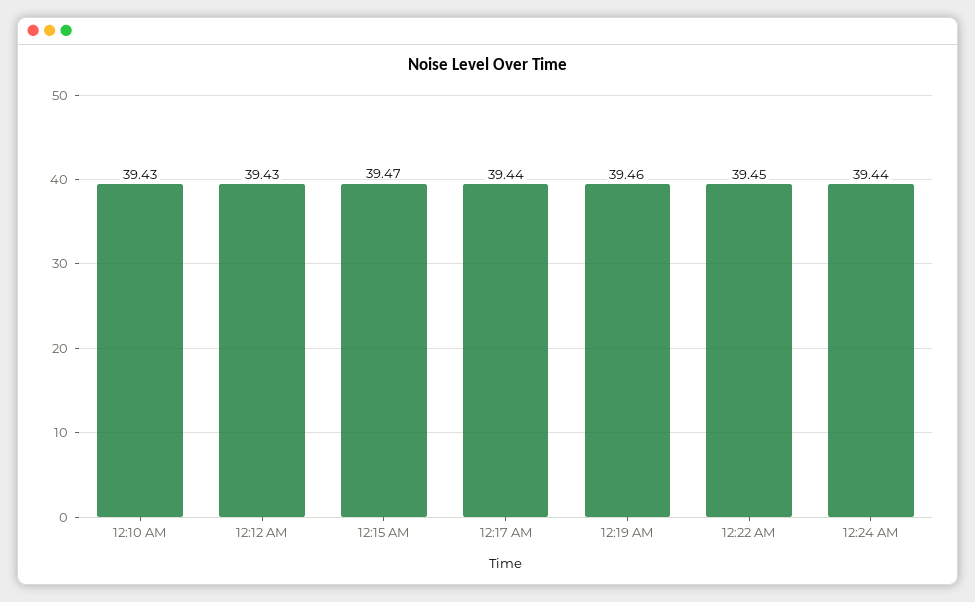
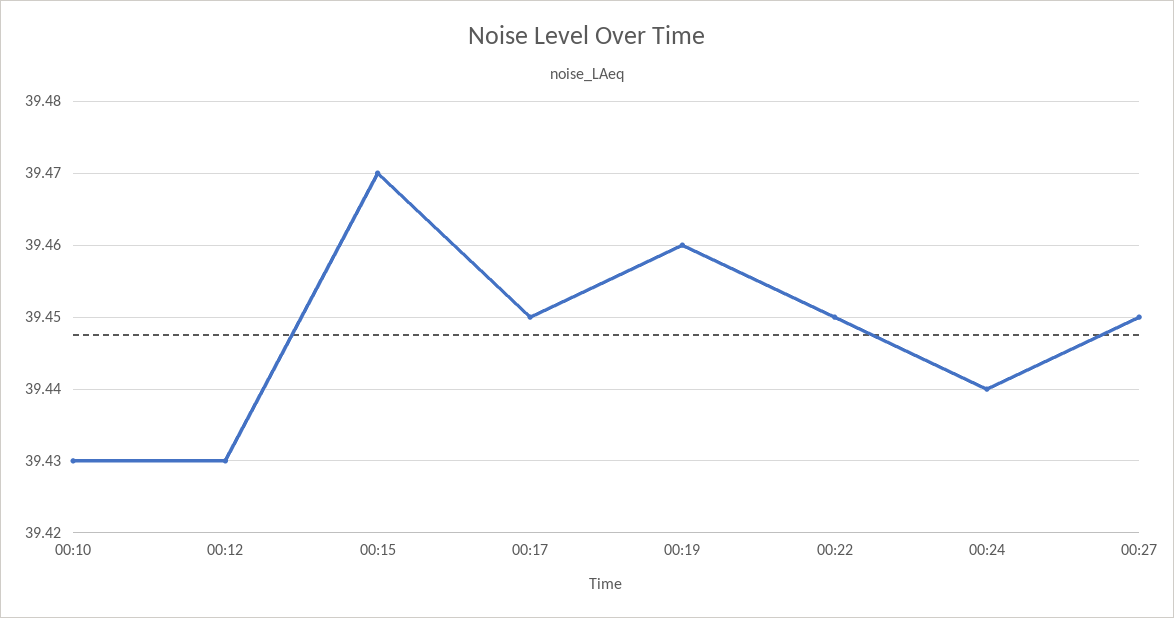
12:17 AM: 39.44 -> 39.45
00:27: none -> 39.45

